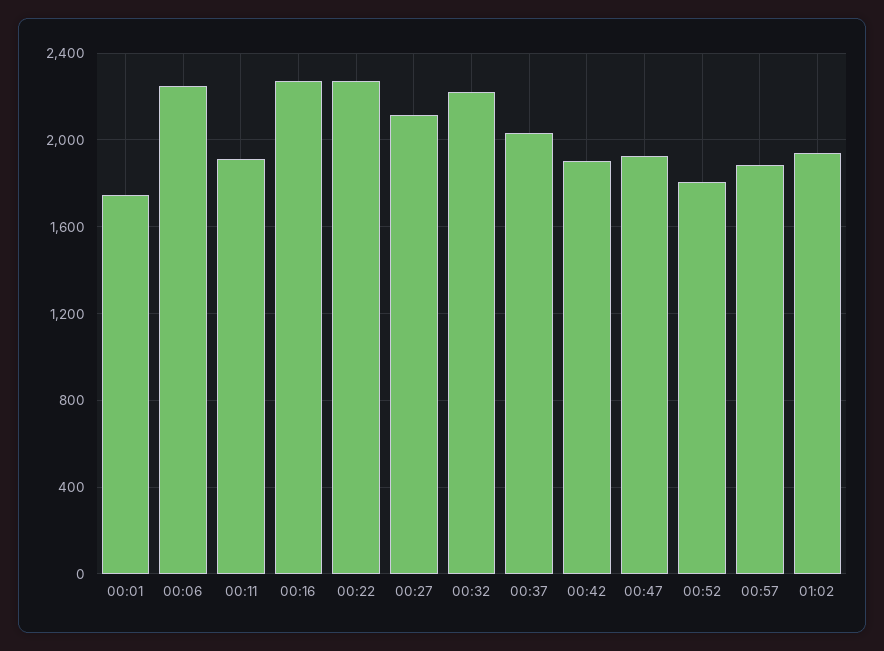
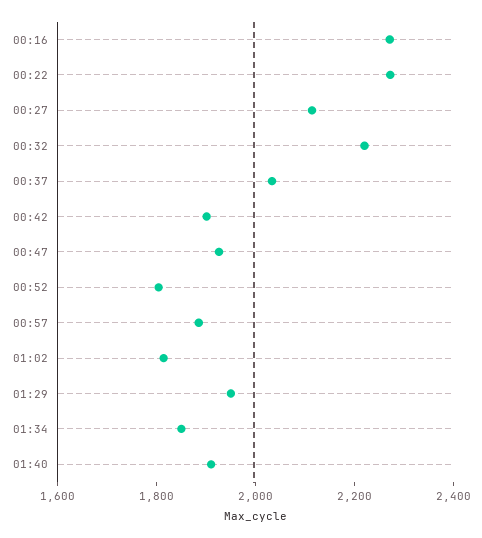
00:01: 1750 -> none
00:06: 2250 -> none
00:11: 1900 -> none
01:02: 1950 -> 1800
01:29: none -> 1950
01:34: none -> 1850
01:40: none -> 1900

